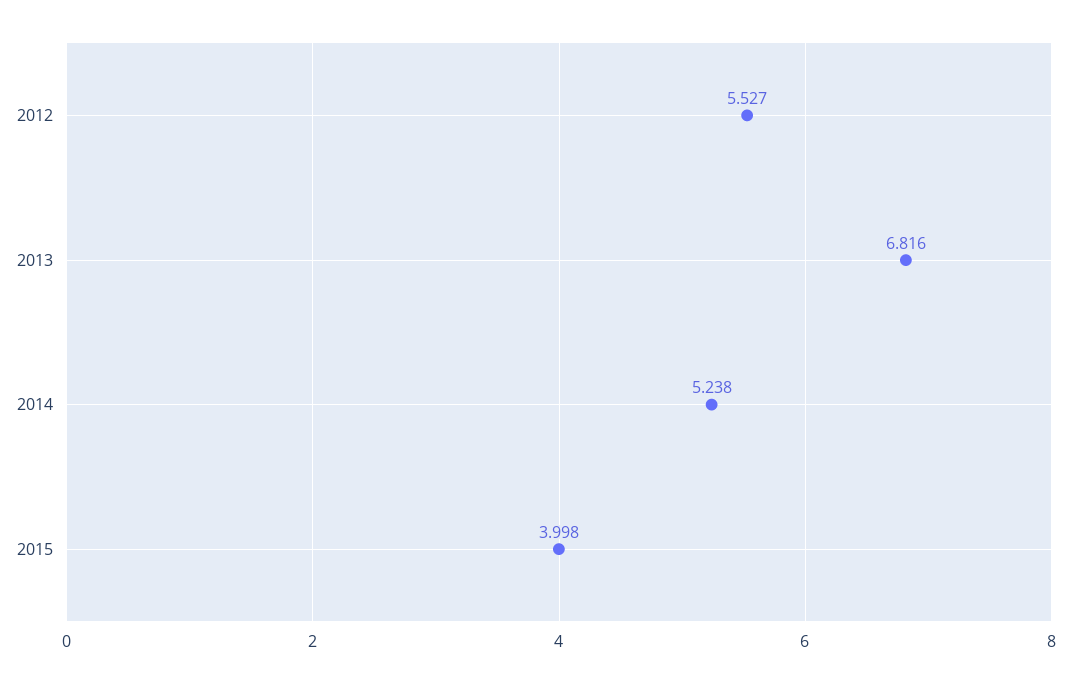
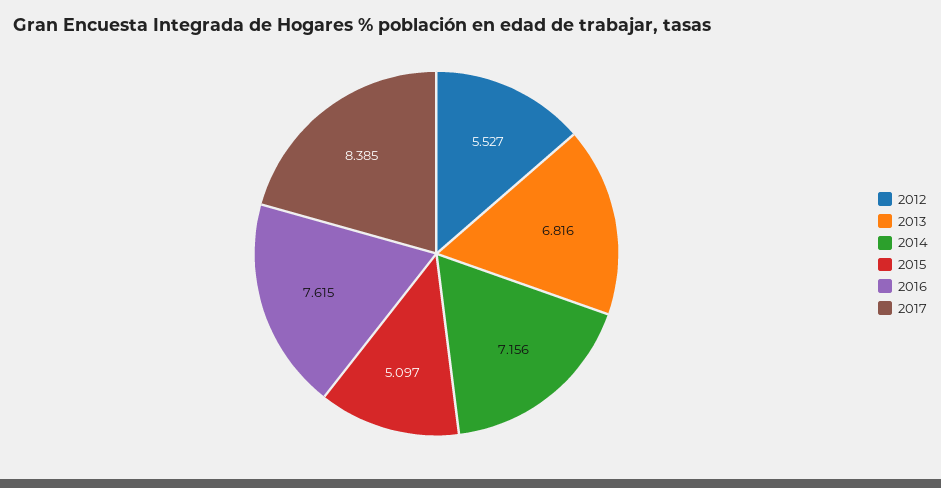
2014: 5.238 -> 7.156
2015: 3.998 -> 5.097
2016: none -> 7.615
2017: none -> 8.385

